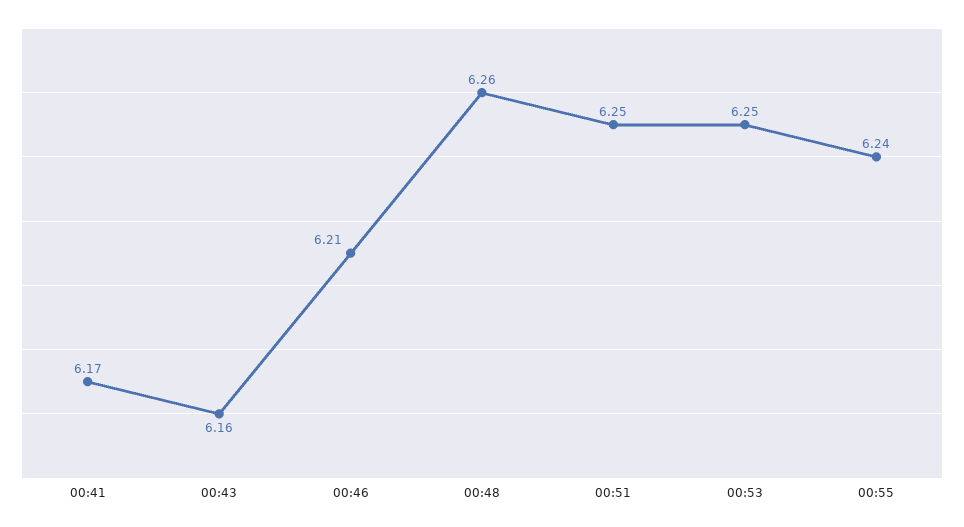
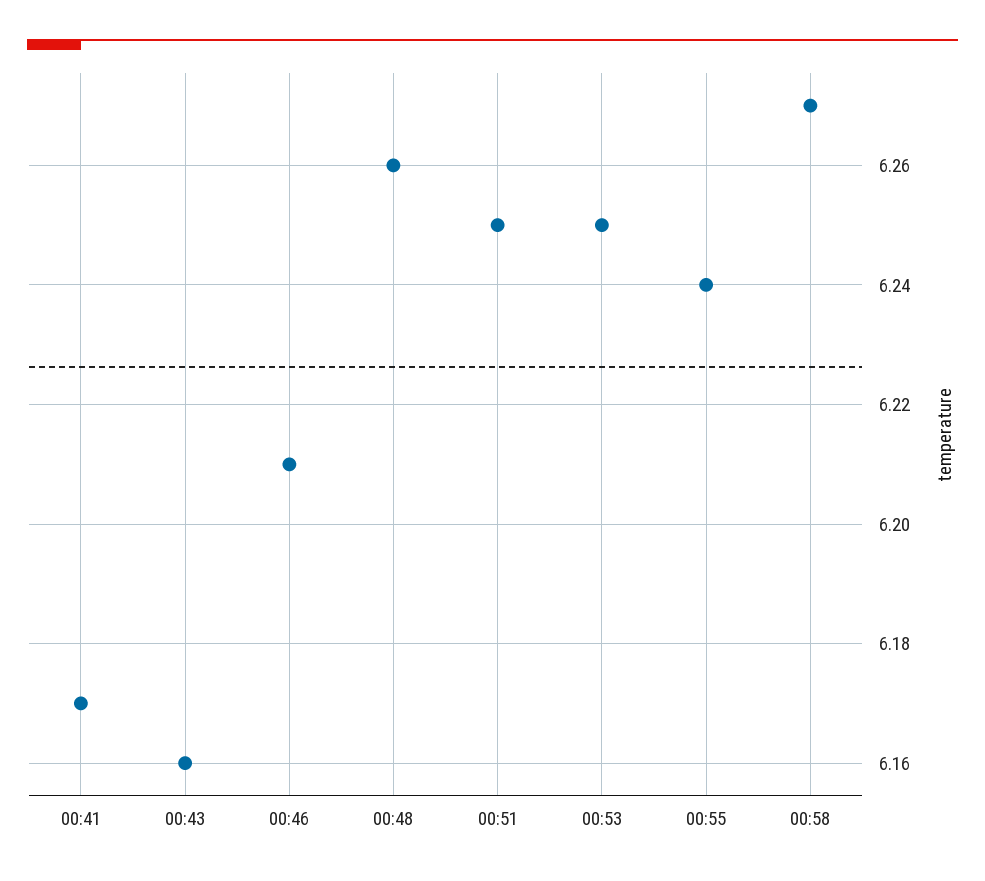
00:58: none -> 6.27

